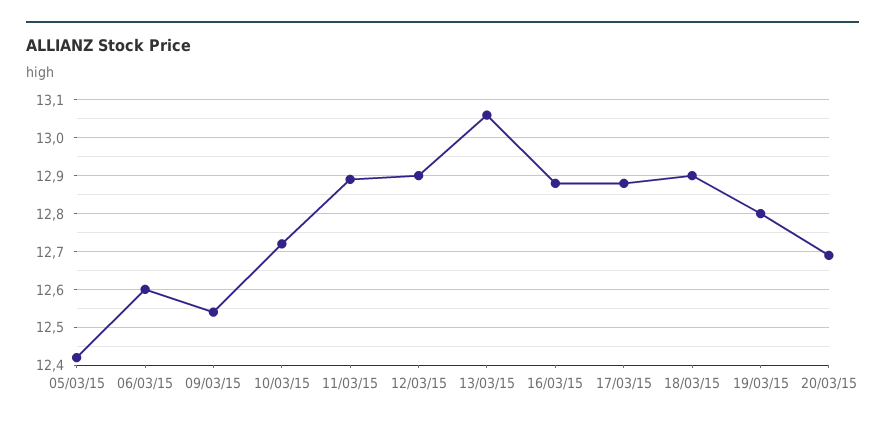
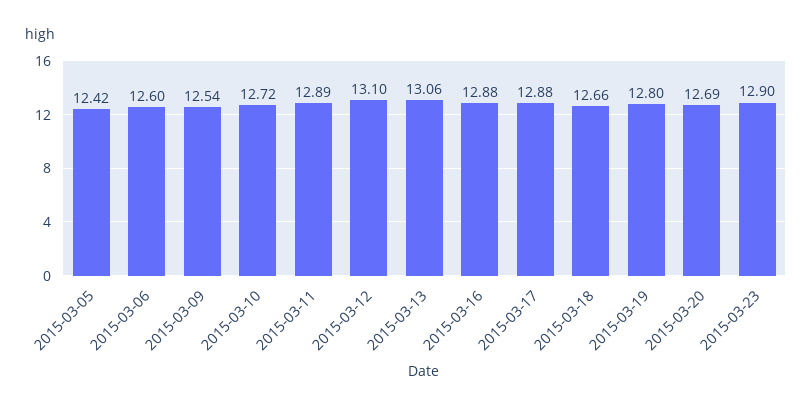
12/03/15: 12.9 -> 13.1
18/03/15: 12.9 -> 12.66
2015-03-23: none -> 12.9

